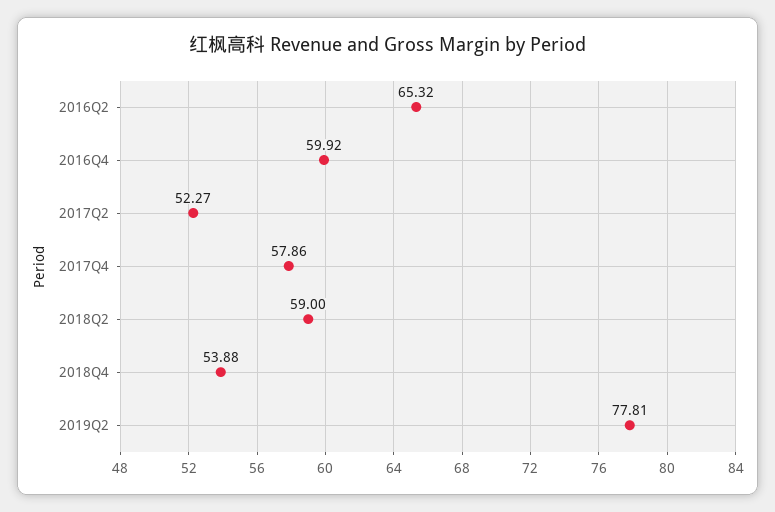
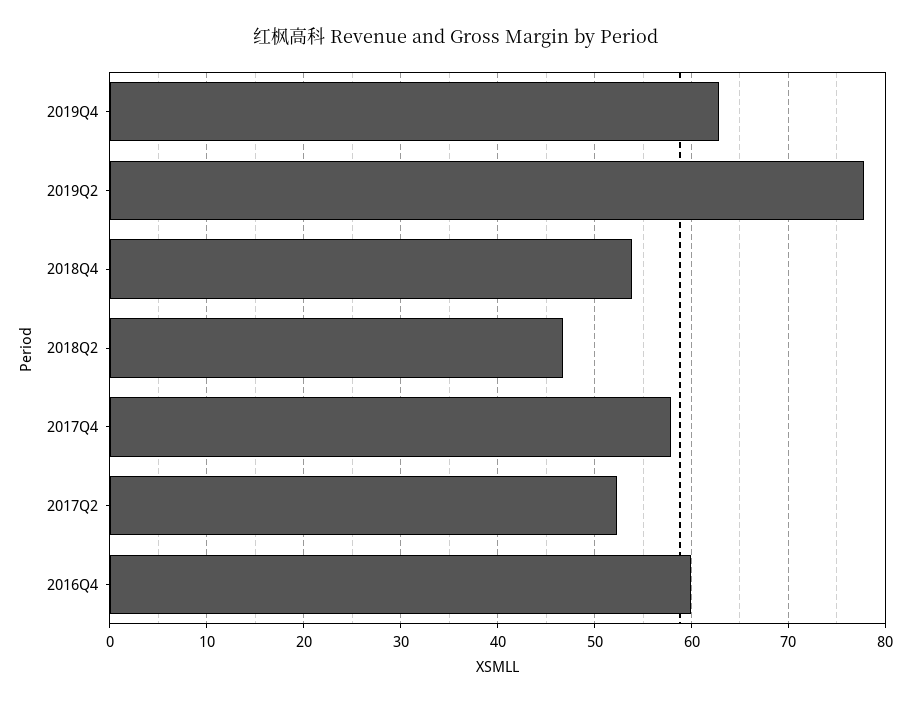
2016Q2: 65.32 -> none
2018Q2: 59 -> 47
2019Q4: none -> 63

